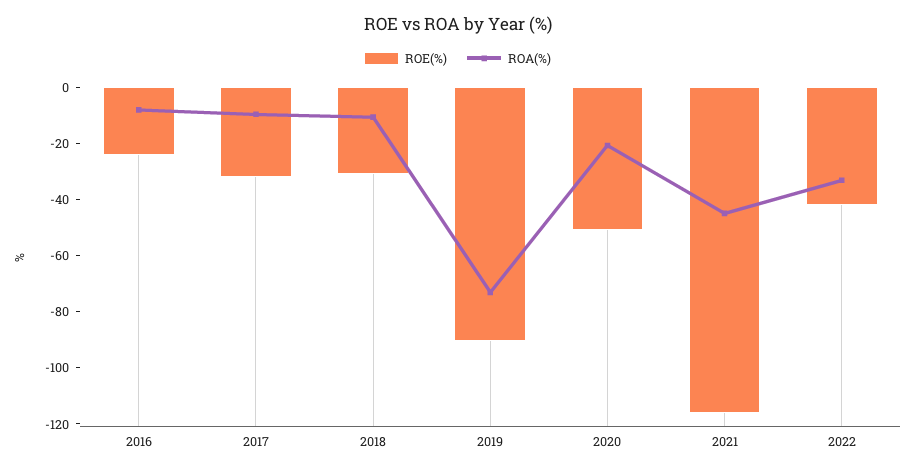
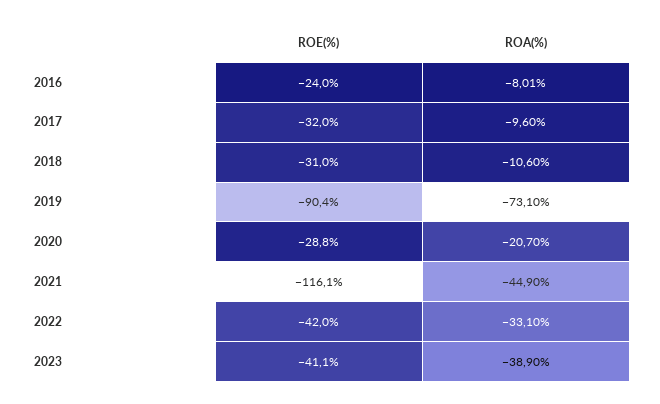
ROE(%), 2020: -50 -> -28.8
ROE(%), 2023: none -> -41.1
ROA(%), 2023: none -> -38.9

